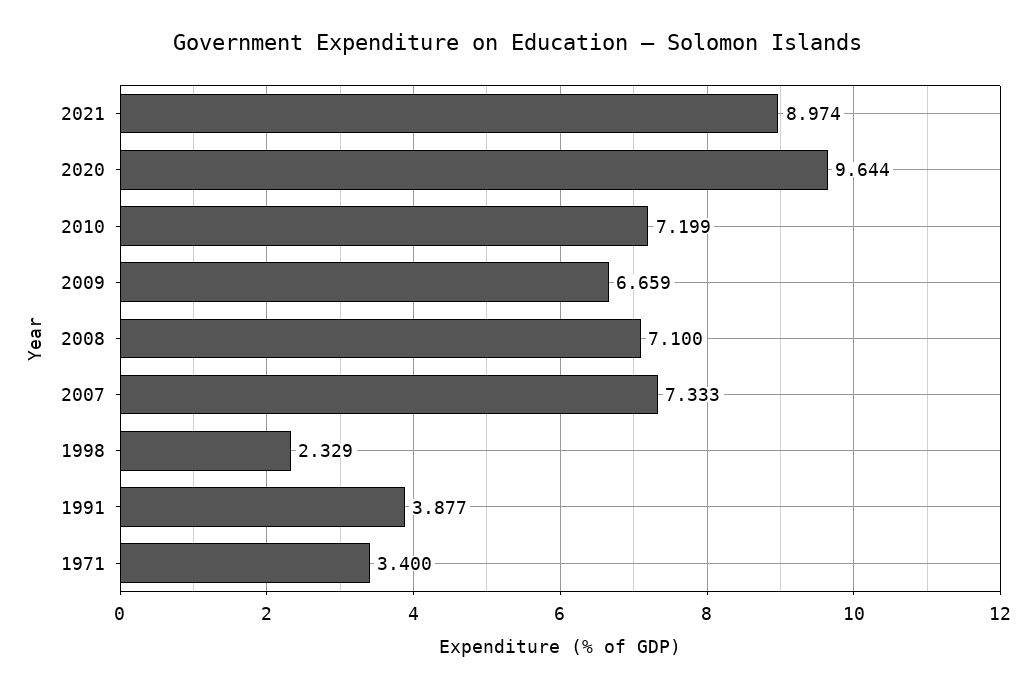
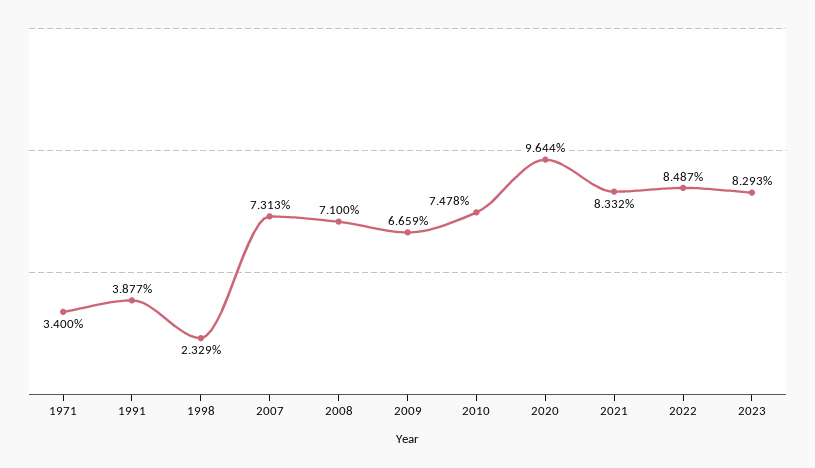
2021: 8.974 -> 8.332
2010: 7.199 -> 7.478
2007: 7.333 -> 7.313
2022: none -> 8.487
2023: none -> 8.293

